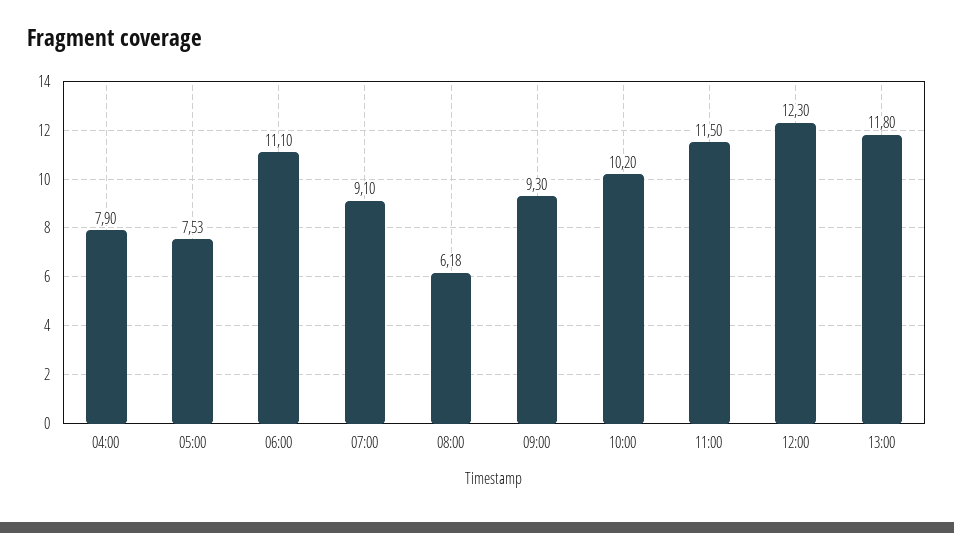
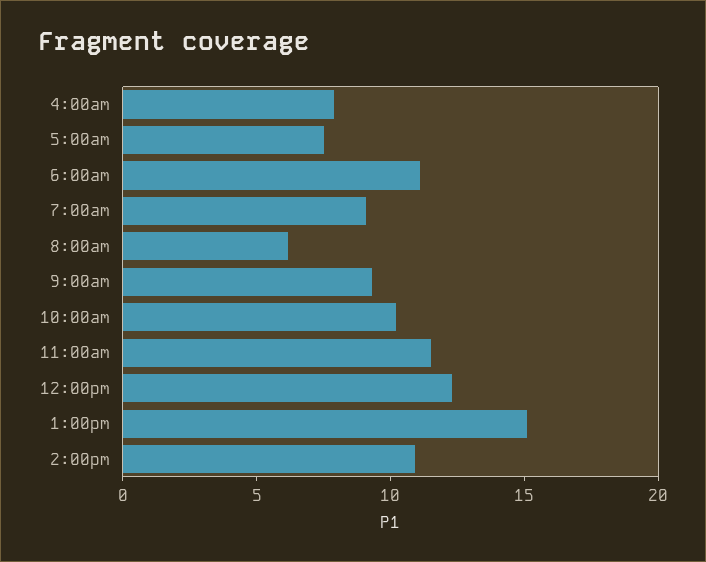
13:00: 11.8 -> 15
2:00pm: none -> 11

